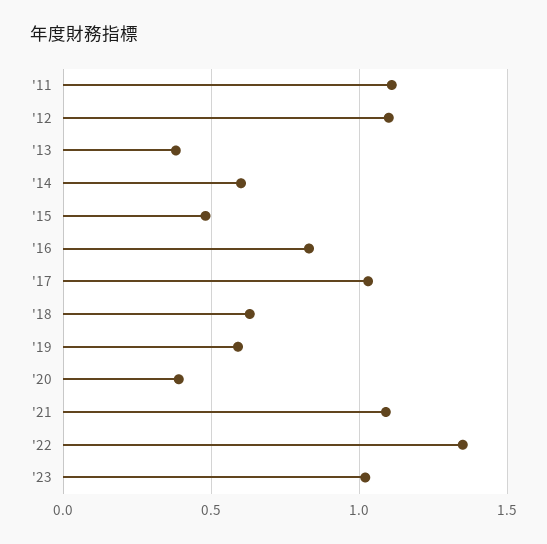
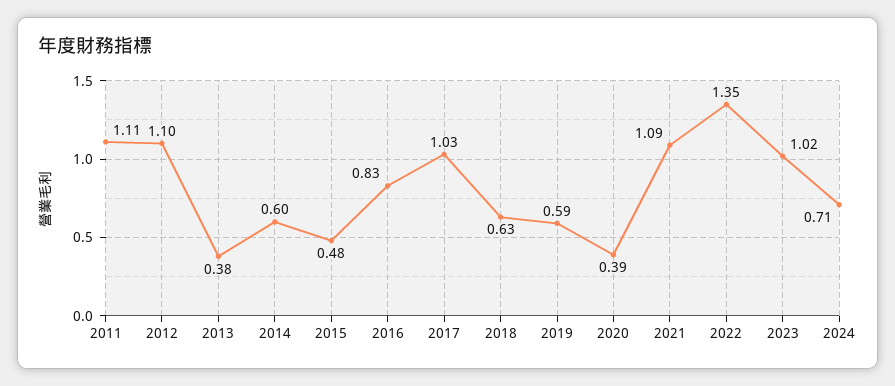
2024: none -> 0.71

